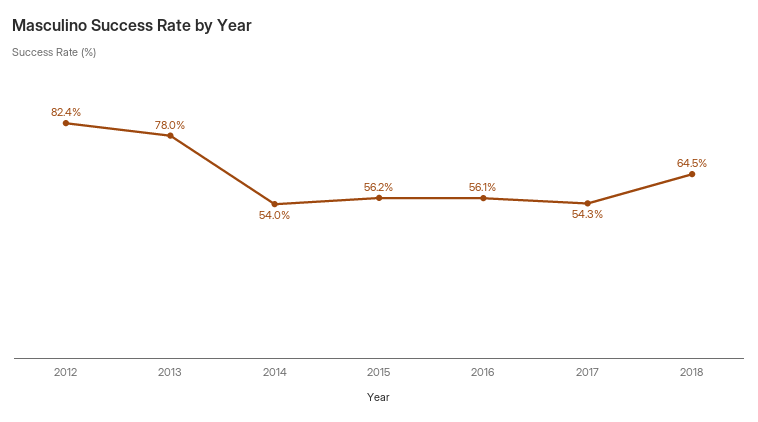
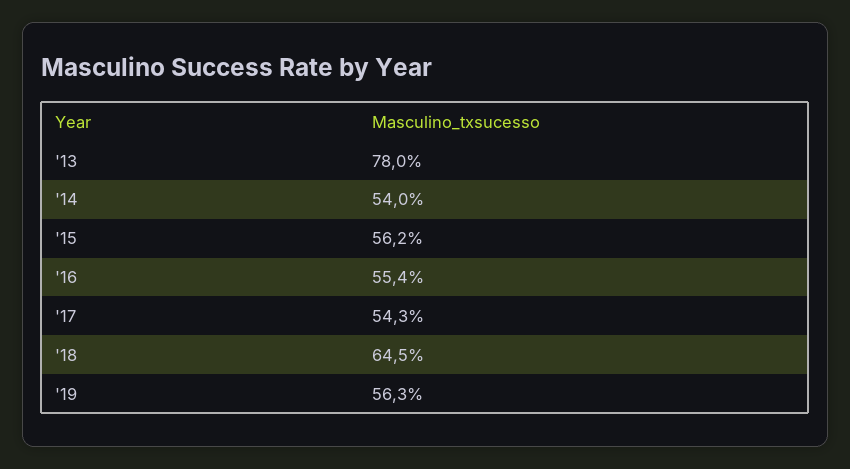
2012: 82.4 -> none
2016: 56.1 -> 55.4
'19: none -> 56.3

